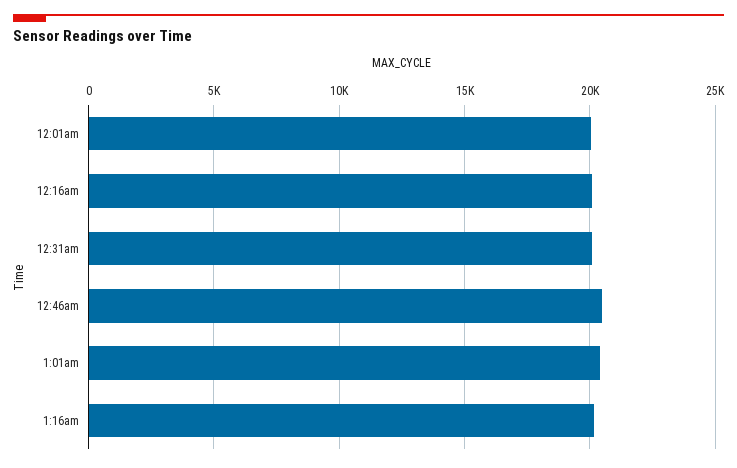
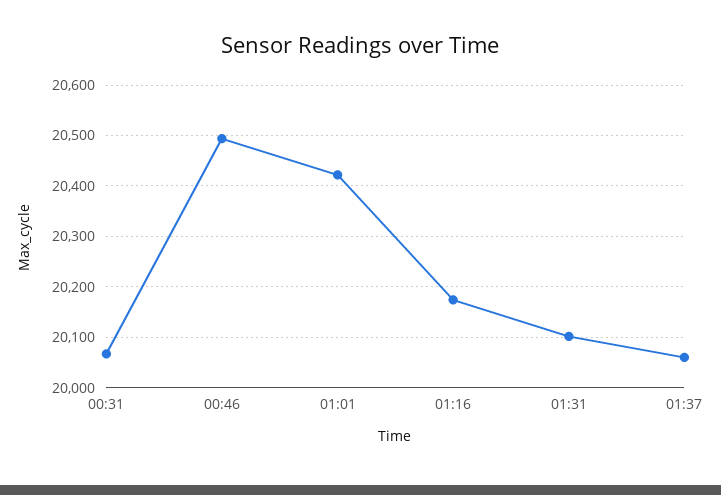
12:01am: 20000 -> none
12:16am: 20000 -> none
01:31: none -> 20100
01:37: none -> 20060

